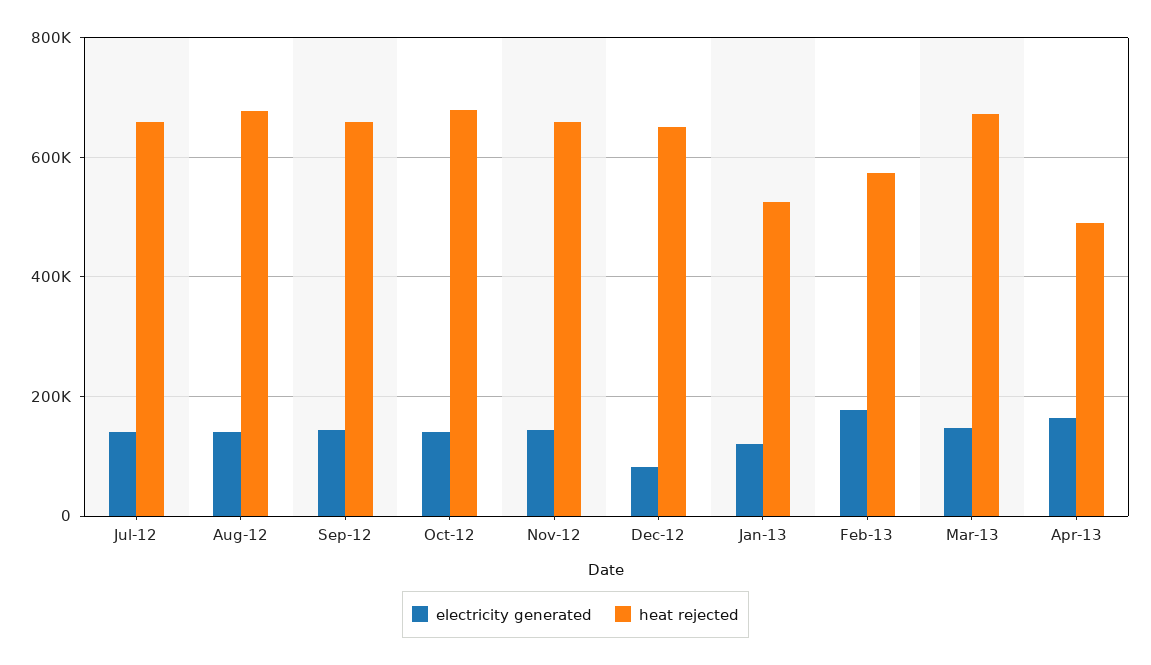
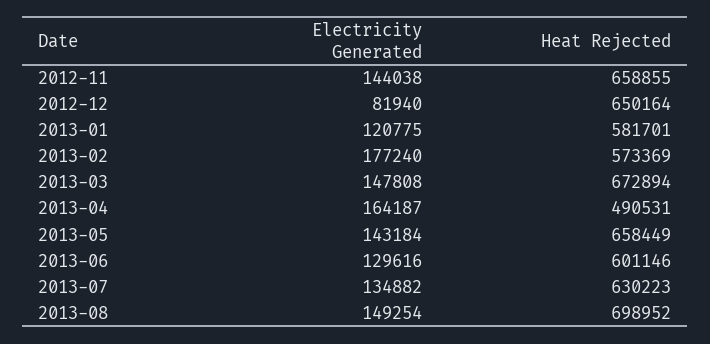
electricity generated, Jul-12: 140000 -> none
heat rejected, Jul-12: 660000 -> none
electricity generated, Aug-12: 140000 -> none
heat rejected, Aug-12: 680000 -> none
electricity generated, Sep-12: 140000 -> none
heat rejected, Sep-12: 660000 -> none
electricity generated, Oct-12: 140000 -> none
heat rejected, Oct-12: 680000 -> none
heat rejected, Jan-13: 520000 -> 581701
electricity generated, 2013-05: none -> 143184
heat rejected, 2013-05: none -> 658449
electricity generated, 2013-06: none -> 129616
heat rejected, 2013-06: none -> 601146
electricity generated, 2013-07: none -> 134882
heat rejected, 2013-07: none -> 630223
electricity generated, 2013-08: none -> 149254
heat rejected, 2013-08: none -> 698952

